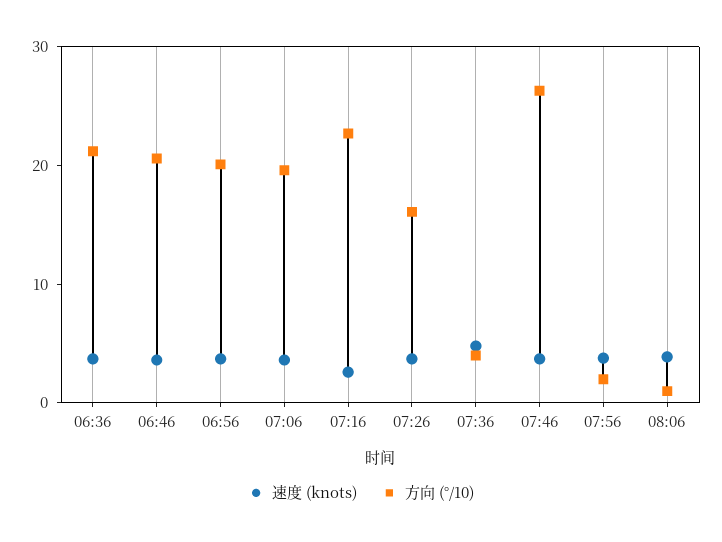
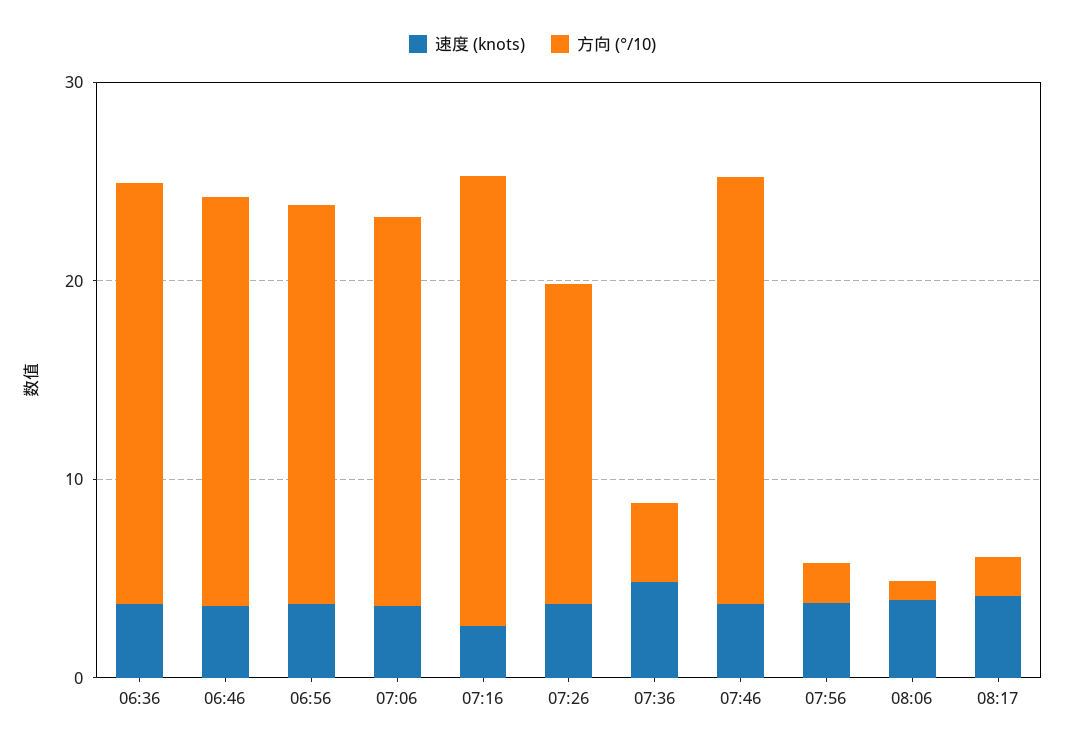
方向 (°/10), 07:46: 26 -> 22
速度 (knots), 08:17: none -> 4
方向 (°/10), 08:17: none -> 2

